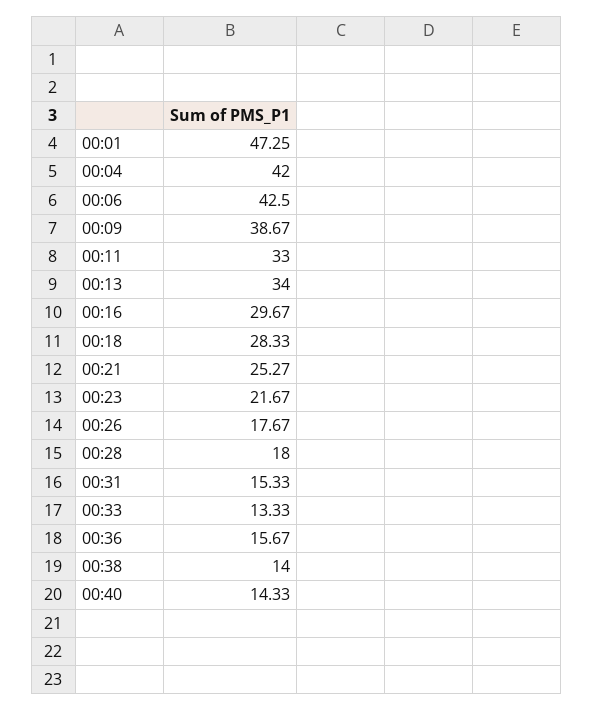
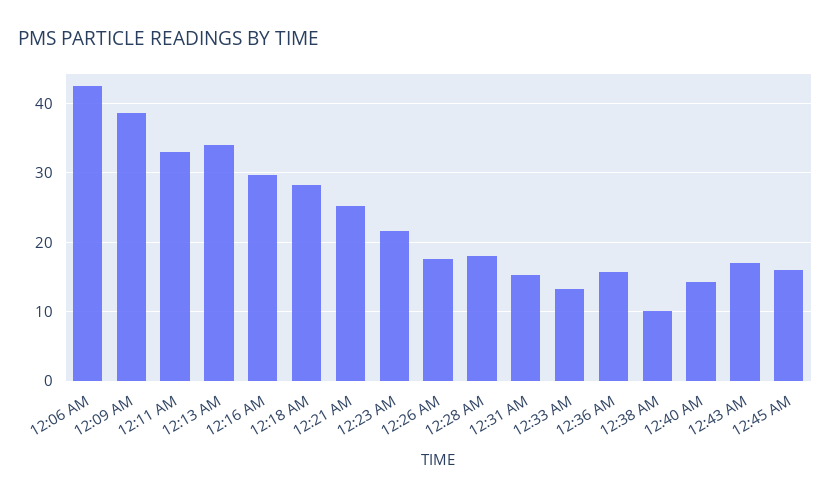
00:01: 47.25 -> none
00:04: 42 -> none
00:38: 14 -> 10
12:43 AM: none -> 17
12:45 AM: none -> 16

